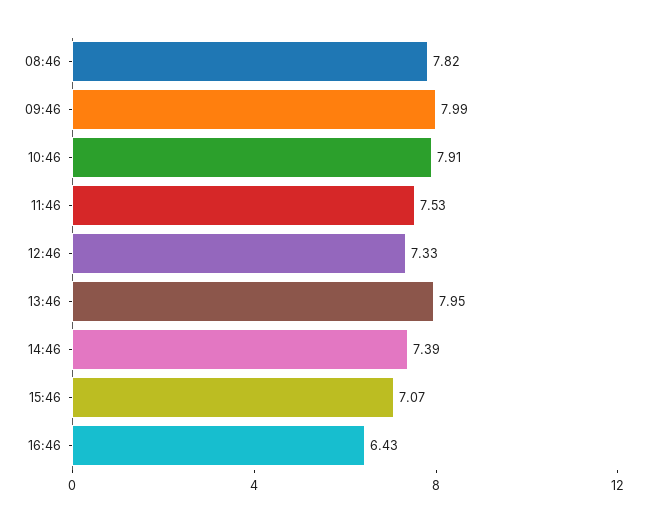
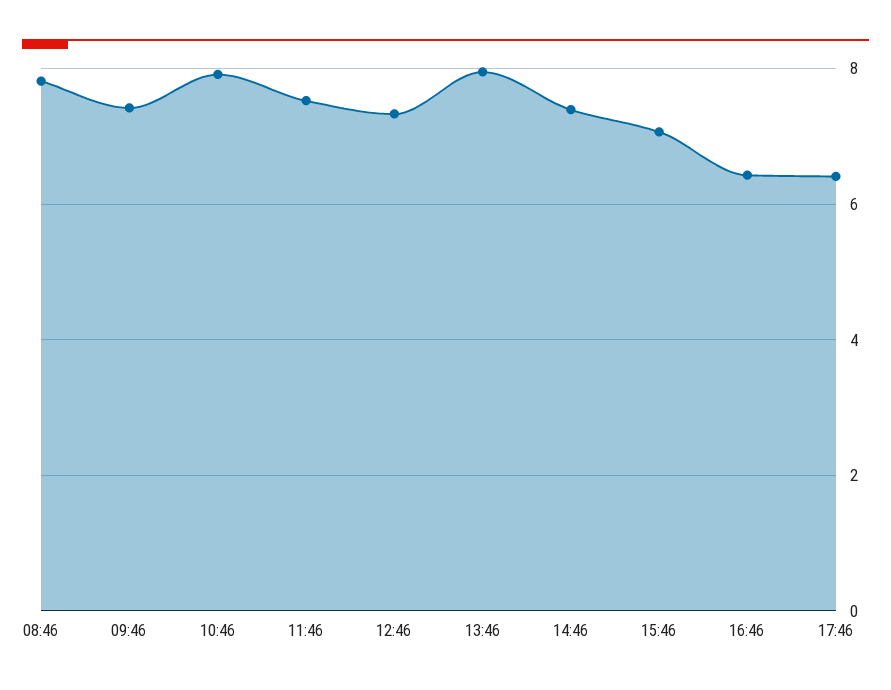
09:46: 7.99 -> 7.4
17:46: none -> 6.4

